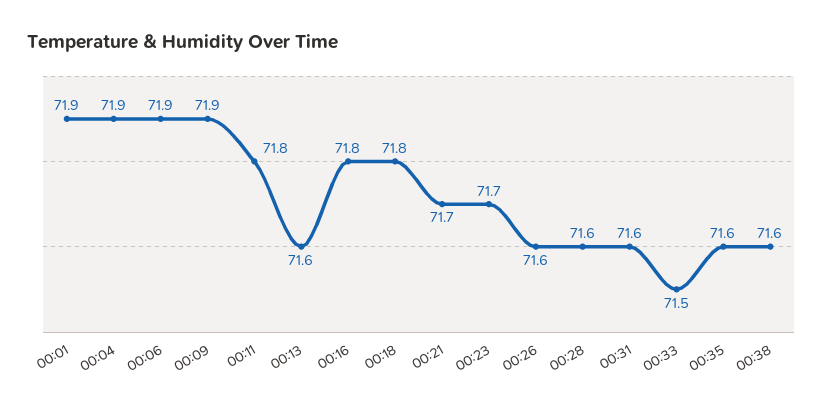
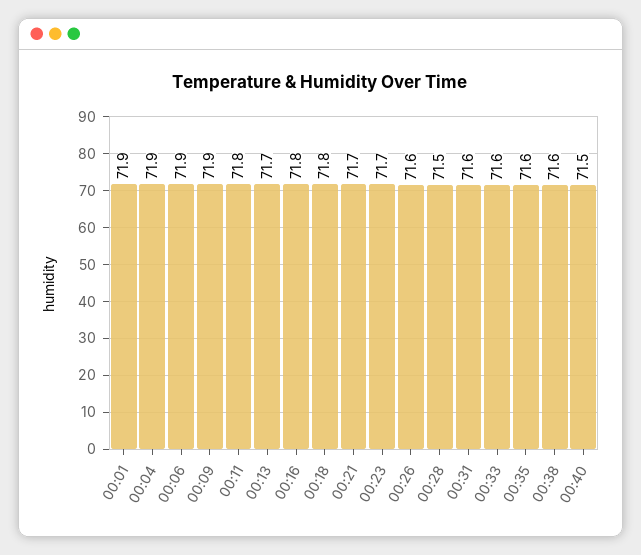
00:13: 71.6 -> 71.7
00:28: 71.6 -> 71.5
00:33: 71.5 -> 71.6
00:40: none -> 71.5

